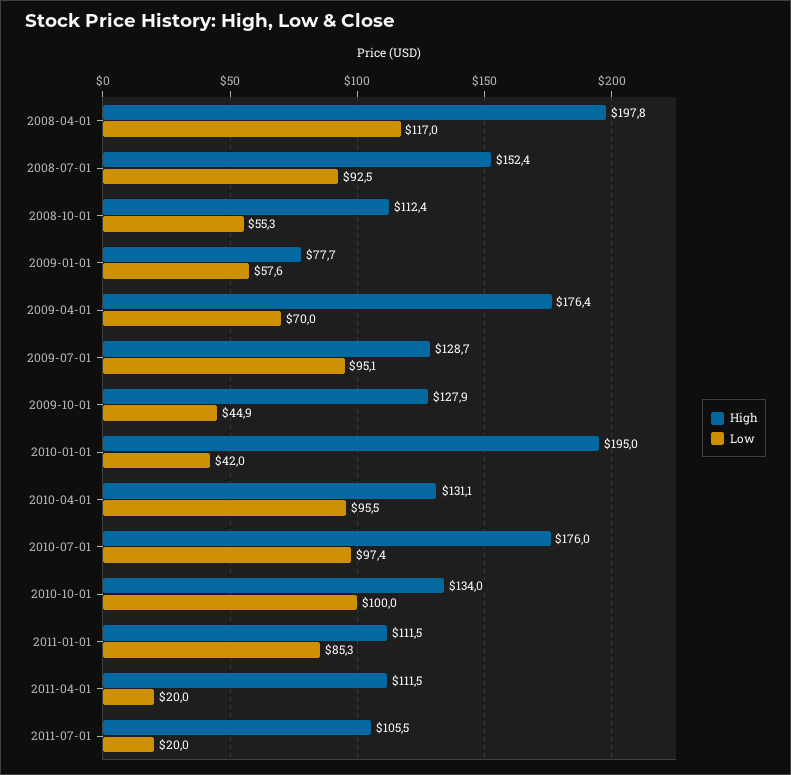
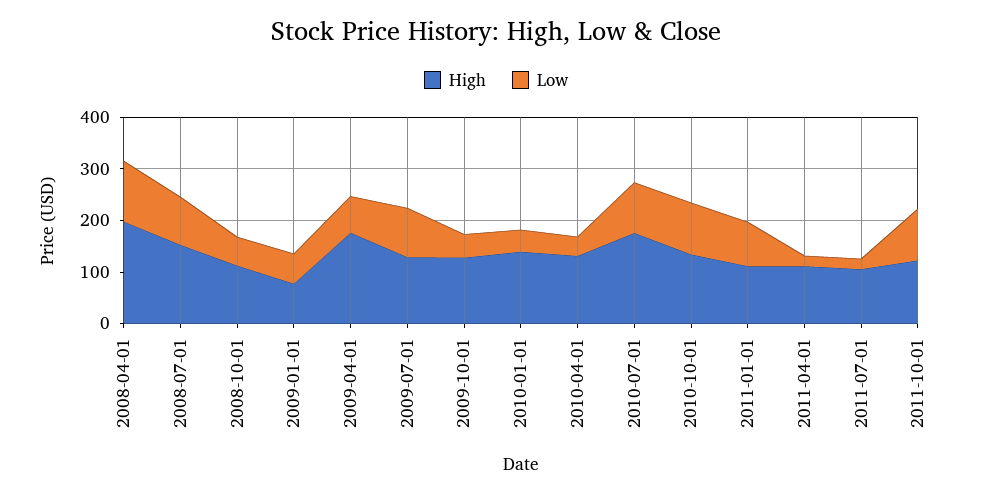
High, 2010-01-01: 195 -> 140
Low, 2010-04-01: 95.5 -> 40
High, 2011-10-01: none -> 120
Low, 2011-10-01: none -> 100

